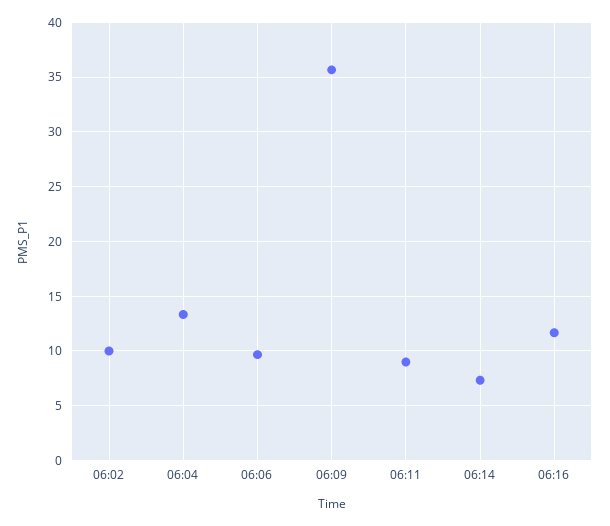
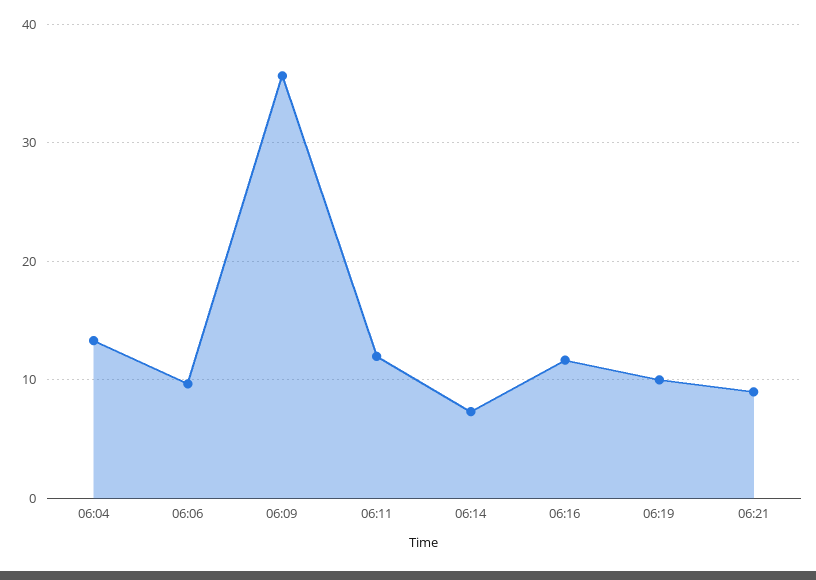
06:02: 10 -> none
06:11: 9 -> 12
06:19: none -> 10
06:21: none -> 9

